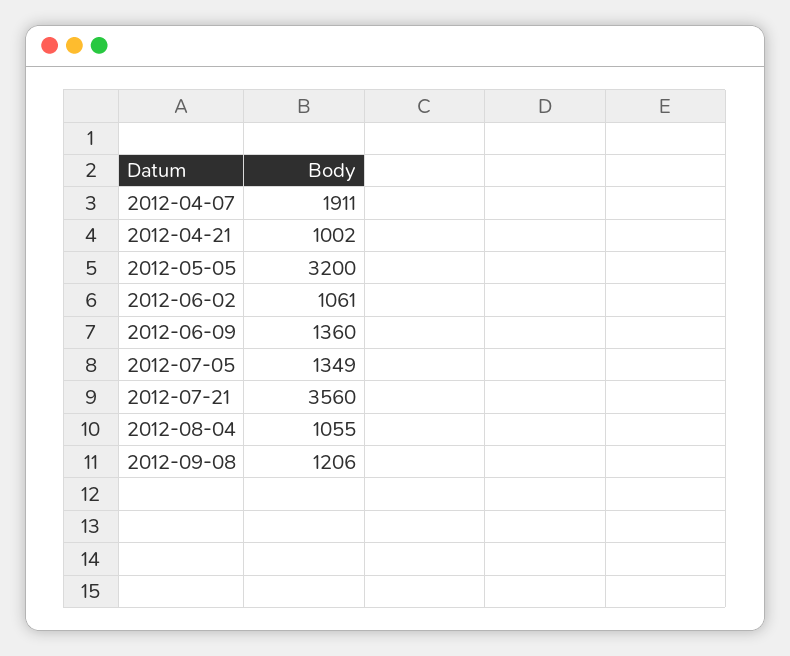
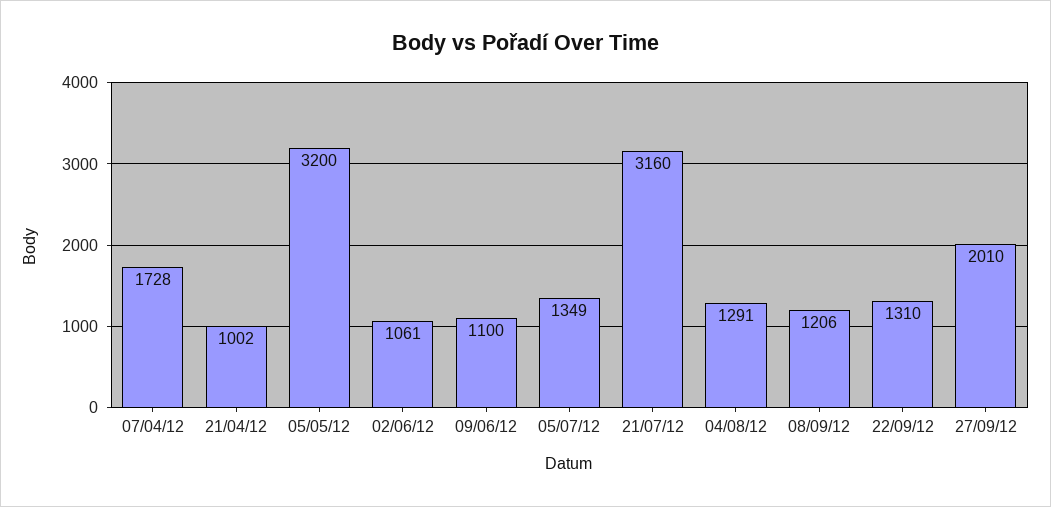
2012-04-07: 1911 -> 1728
2012-06-09: 1360 -> 1100
2012-07-21: 3560 -> 3160
2012-08-04: 1055 -> 1291
22/09/12: none -> 1310
27/09/12: none -> 2010

